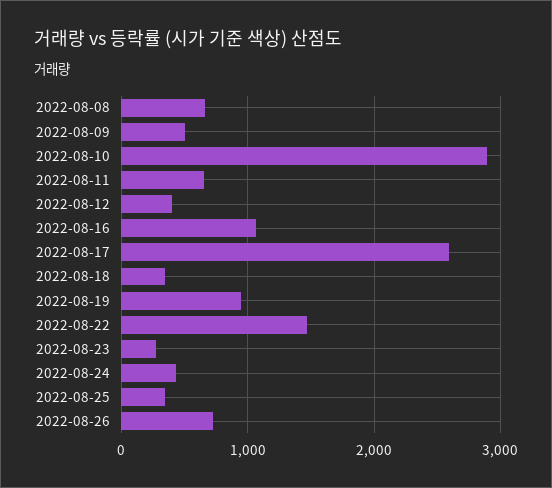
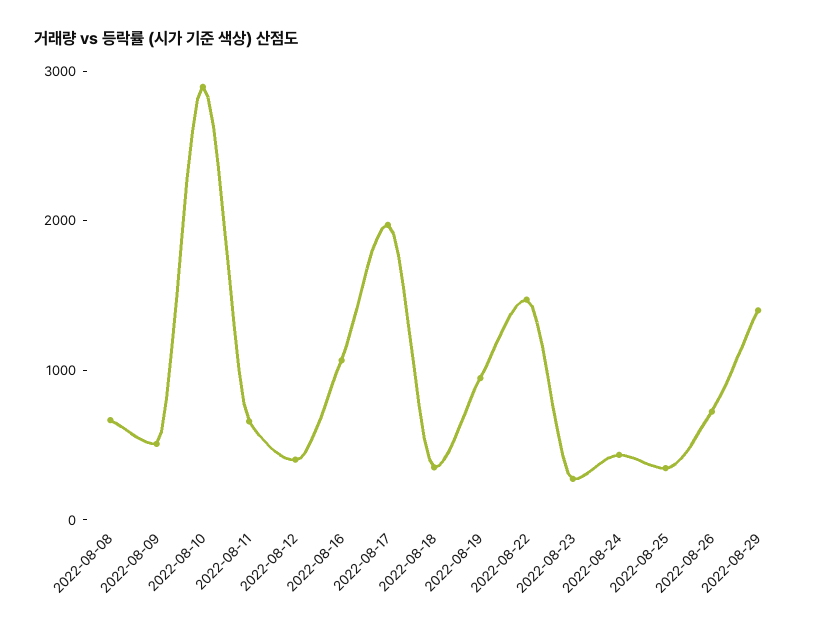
2022-08-17: 2600 -> 2000
2022-08-29: none -> 1400

